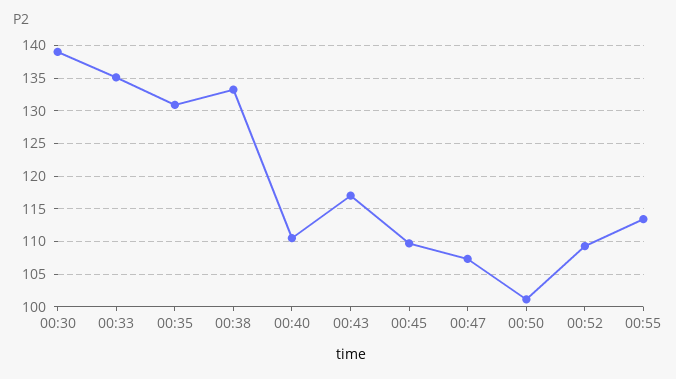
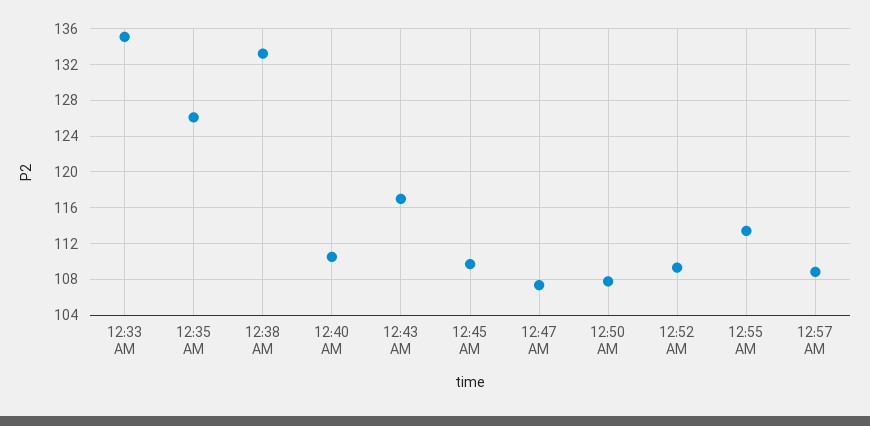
00:30: 139 -> none
00:35: 131 -> 126
00:50: 101 -> 108
12:57 AM: none -> 109

